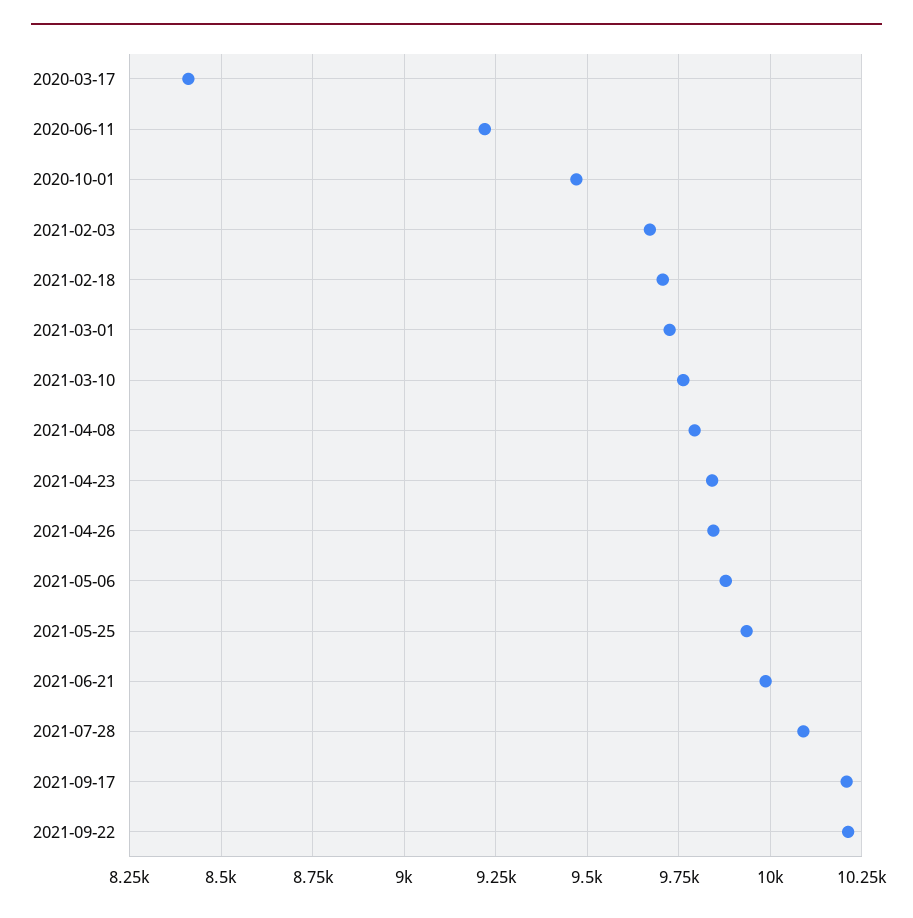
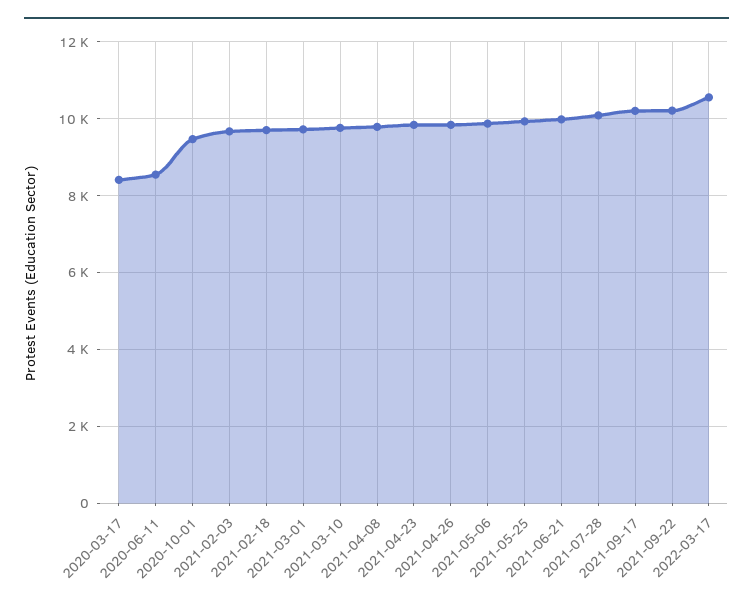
2020-06-11: 9225 -> 8600
2022-03-17: none -> 10600

